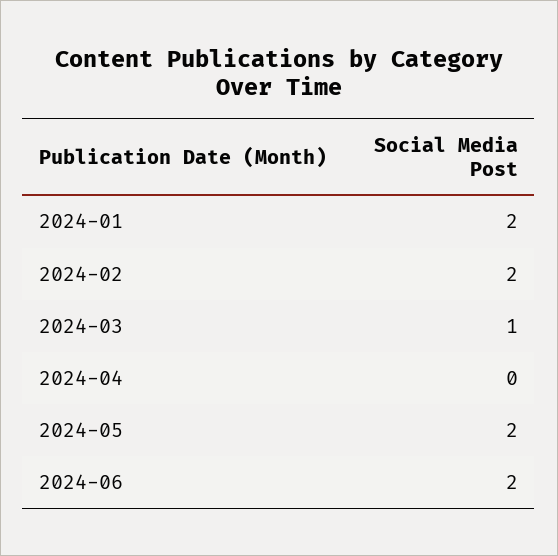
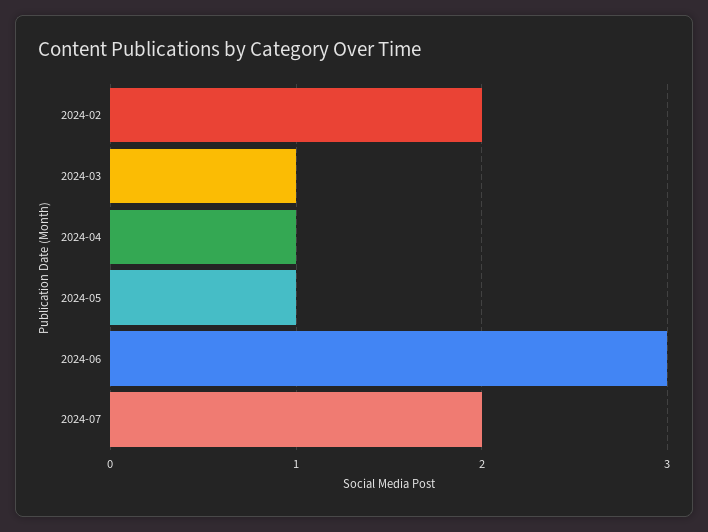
2024-01: 2 -> none
2024-04: 0 -> 1
2024-05: 2 -> 1
2024-06: 2 -> 3
2024-07: none -> 2

